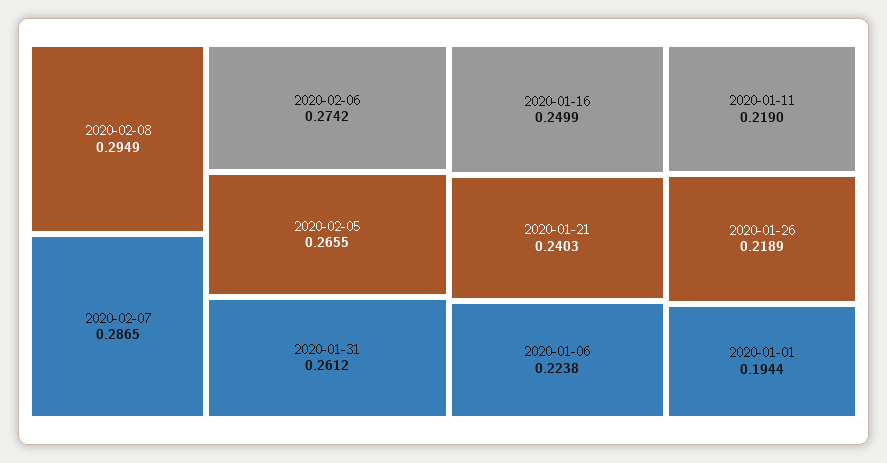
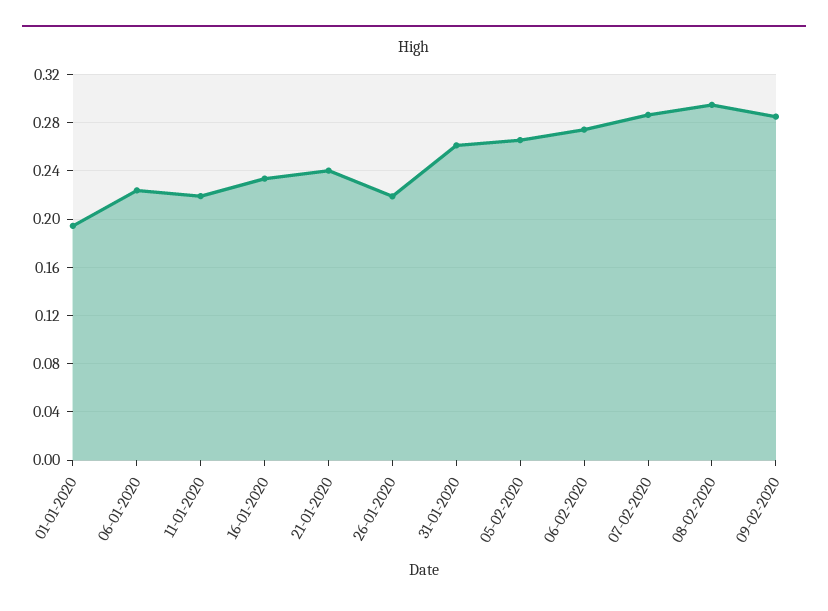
2020-01-16: 0.2499 -> 0.235
09-02-2020: none -> 0.285

